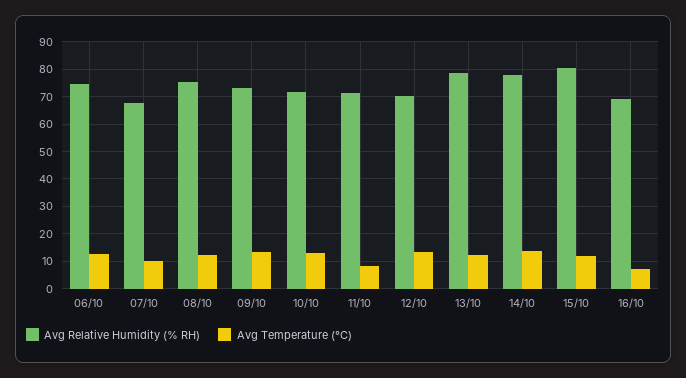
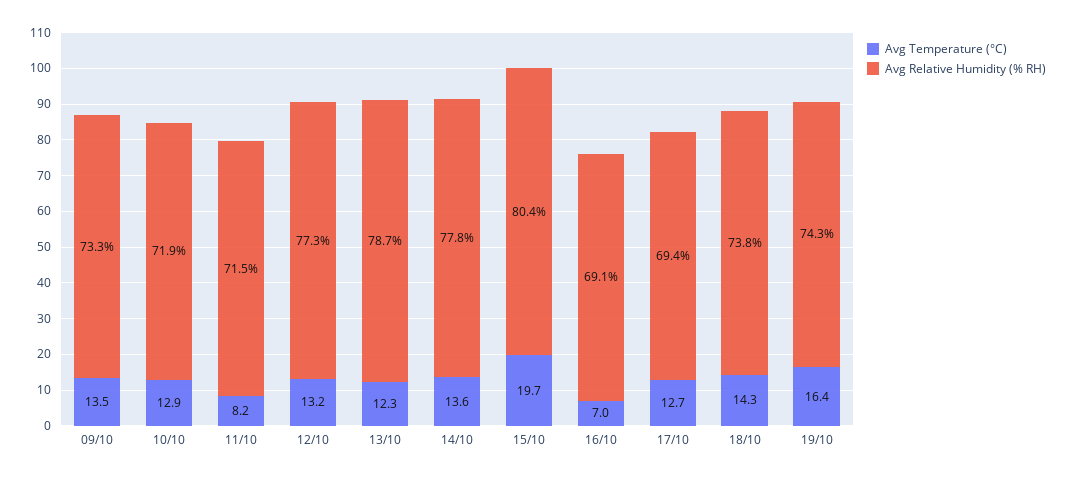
Avg Relative Humidity (% RH), 06/10: 75 -> none
Avg Temperature (°C), 06/10: 12.5 -> none
Avg Relative Humidity (% RH), 07/10: 67.5 -> none
Avg Temperature (°C), 07/10: 10 -> none
Avg Relative Humidity (% RH), 08/10: 75 -> none
Avg Temperature (°C), 08/10: 12.5 -> none
Avg Relative Humidity (% RH), 12/10: 70 -> 77.3
Avg Temperature (°C), 15/10: 12.5 -> 19.7
Avg Temperature (°C), 17/10: none -> 12.7
Avg Relative Humidity (% RH), 17/10: none -> 69.4
Avg Temperature (°C), 18/10: none -> 14.3
Avg Relative Humidity (% RH), 18/10: none -> 73.8
Avg Temperature (°C), 19/10: none -> 16.4
Avg Relative Humidity (% RH), 19/10: none -> 74.3

